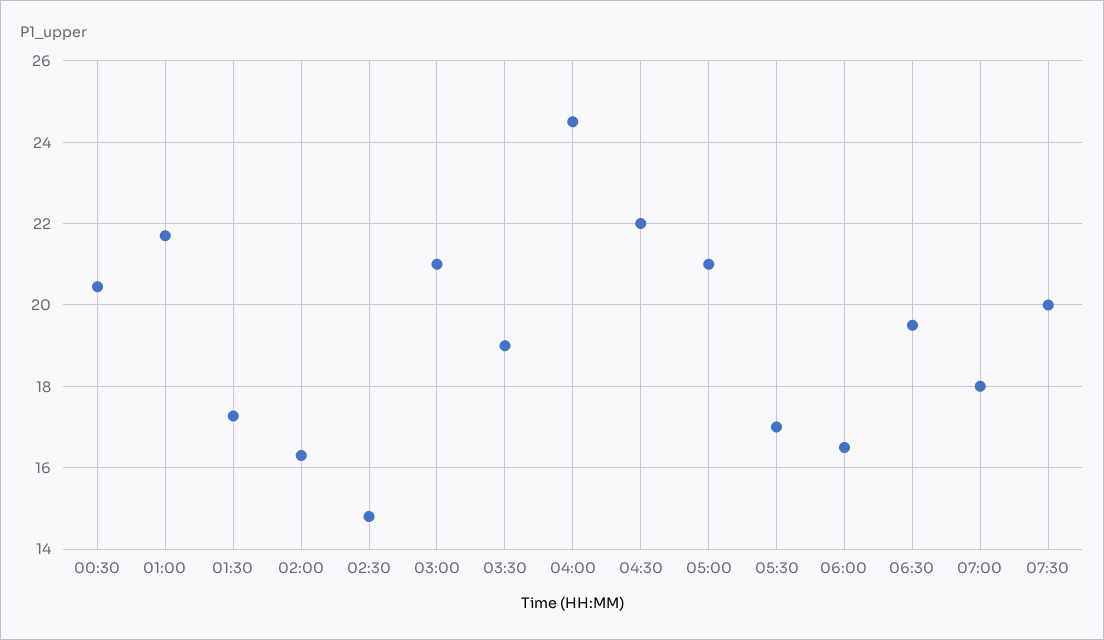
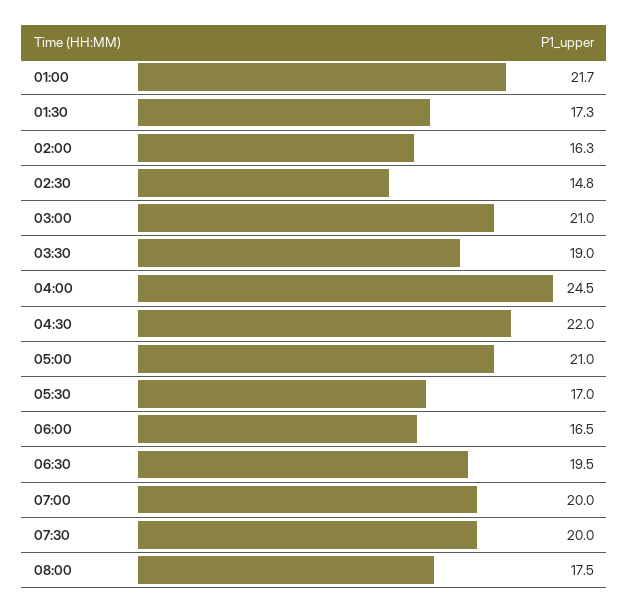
00:30: 20.4 -> none
07:00: 18 -> 20
08:00: none -> 17.5

